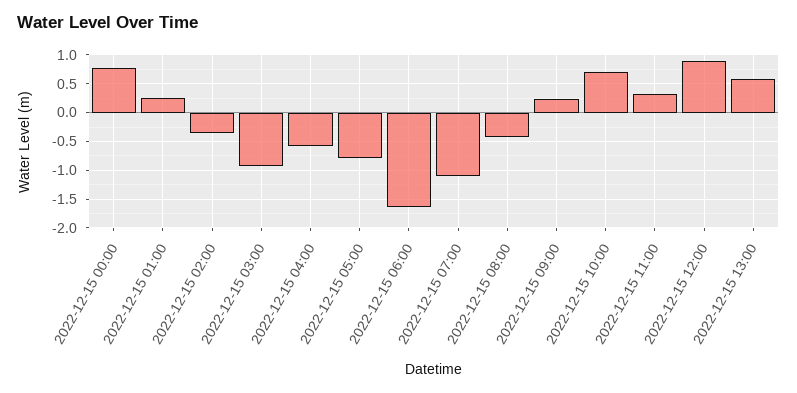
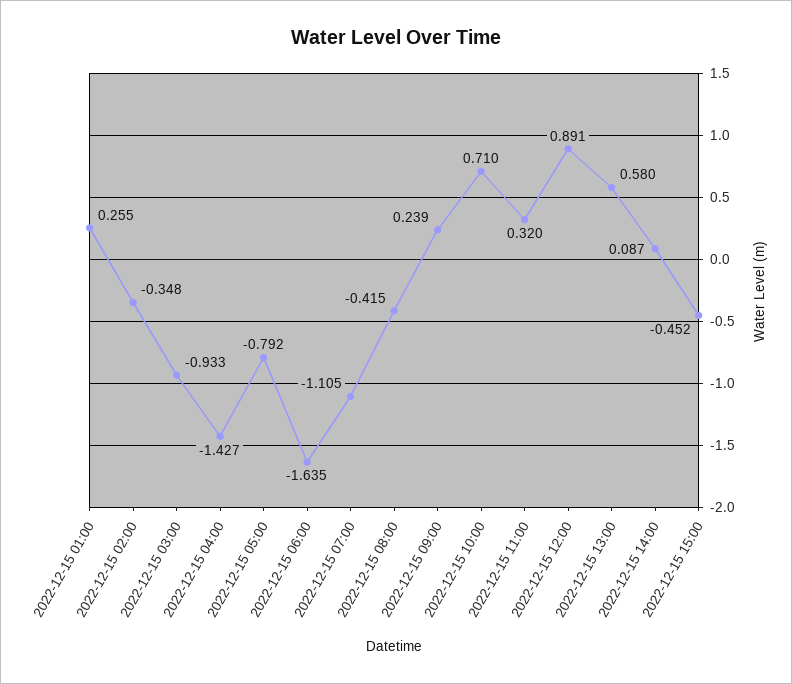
2022-12-15 00:00: 0.75 -> none
2022-12-15 04:00: -0.5 -> -1.427
2022-12-15 14:00: none -> 0.087
2022-12-15 15:00: none -> -0.452

